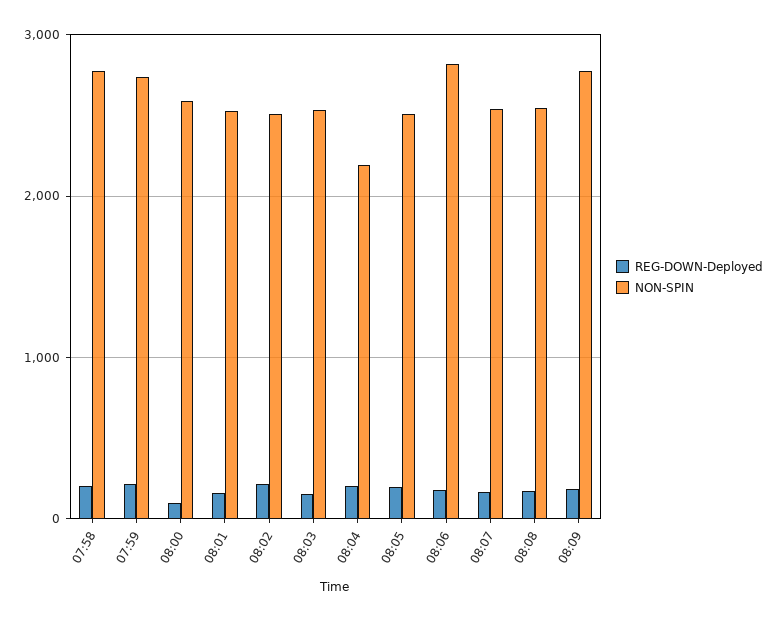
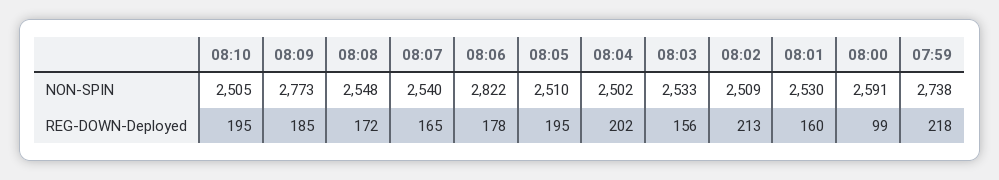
REG-DOWN-Deployed, 07:58: 200 -> none
NON-SPIN, 07:58: 2800 -> none
NON-SPIN, 08:04: 2200 -> 2502
NON-SPIN, 08:10: none -> 2505
REG-DOWN-Deployed, 08:10: none -> 195

